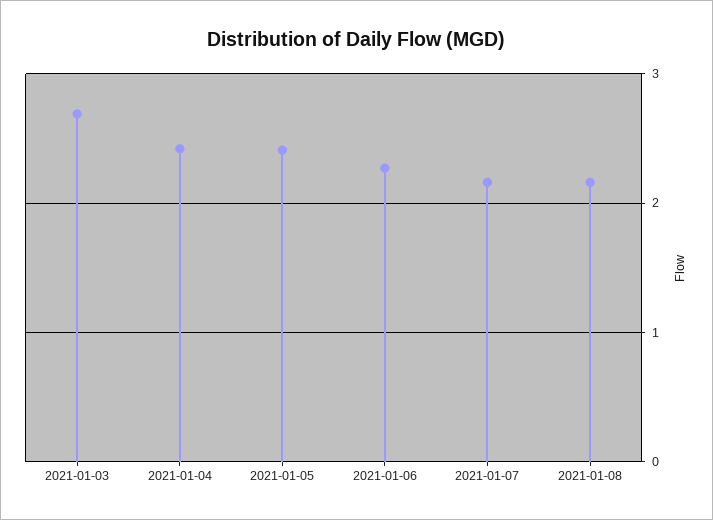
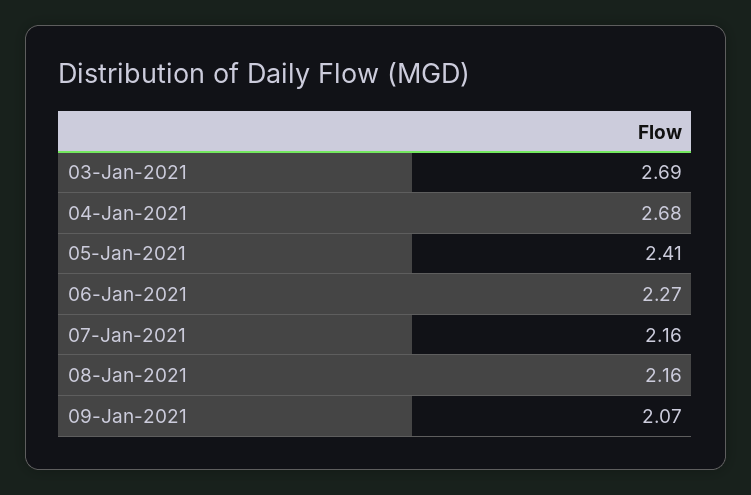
2021-01-04: 2.4 -> 2.68
09-Jan-2021: none -> 2.07

